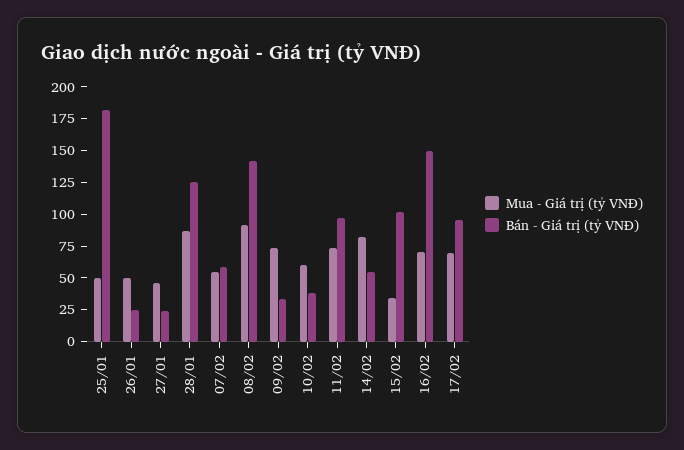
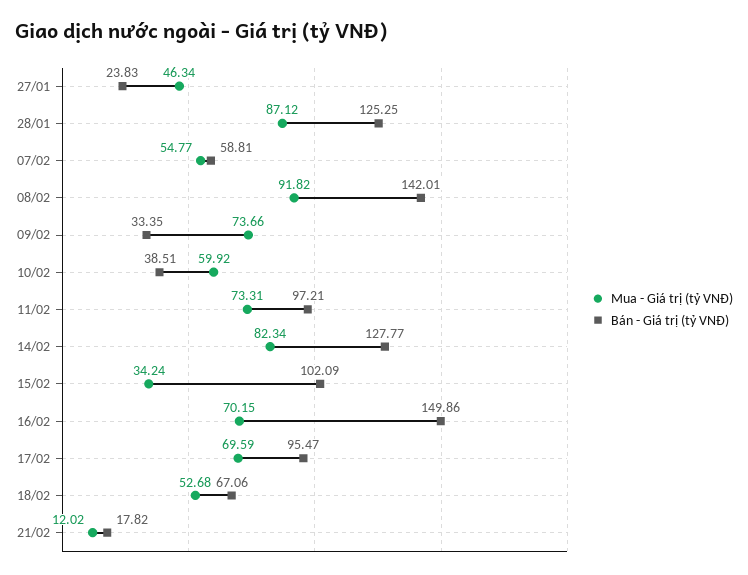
Mua - Giá trị (tỷ VNĐ), 25/01: 50 -> none
Bán - Giá trị (tỷ VNĐ), 25/01: 175 -> none
Mua - Giá trị (tỷ VNĐ), 26/01: 50 -> none
Bán - Giá trị (tỷ VNĐ), 26/01: 25 -> none
Bán - Giá trị (tỷ VNĐ), 14/02: 50 -> 127.77
Mua - Giá trị (tỷ VNĐ), 18/02: none -> 52.68
Bán - Giá trị (tỷ VNĐ), 18/02: none -> 67.06
Mua - Giá trị (tỷ VNĐ), 21/02: none -> 12.02
Bán - Giá trị (tỷ VNĐ), 21/02: none -> 17.82

